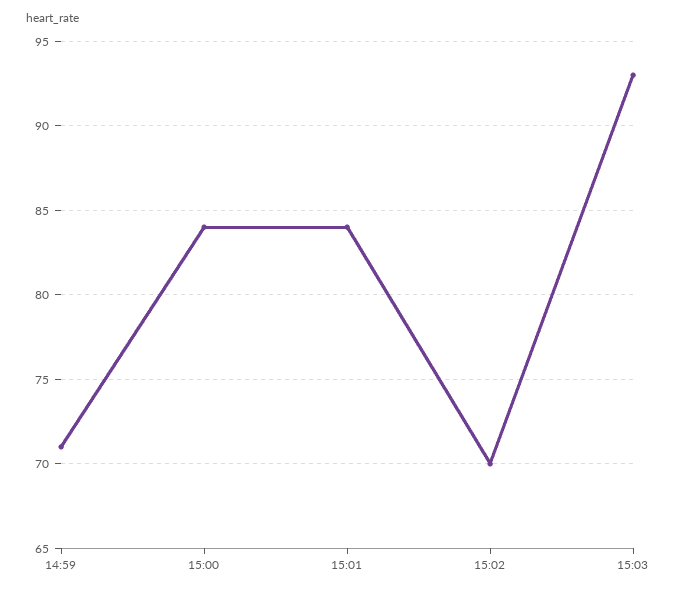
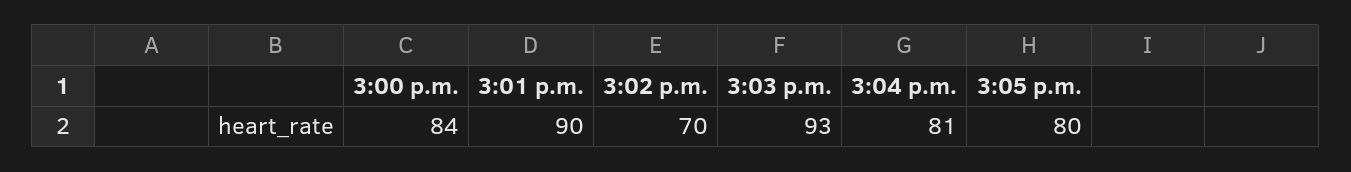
14:59: 71 -> none
15:01: 84 -> 90
3:04 p.m.: none -> 81
3:05 p.m.: none -> 80

